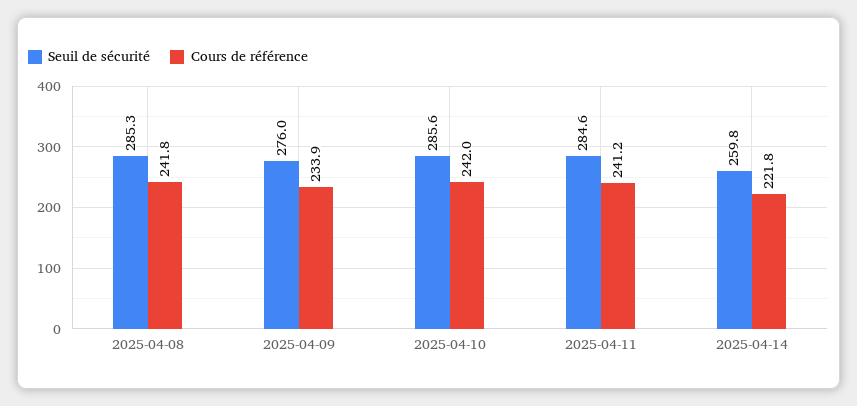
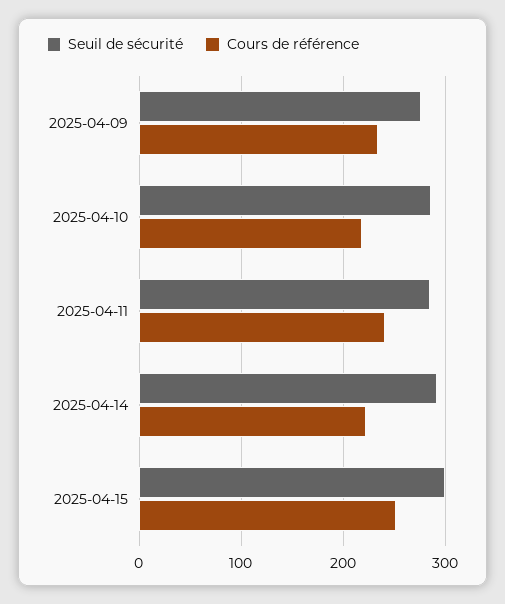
Seuil de sécurité, 2025-04-08: 285.3 -> none
Cours de référence, 2025-04-08: 241.8 -> none
Cours de référence, 2025-04-10: 242 -> 220
Seuil de sécurité, 2025-04-14: 259.8 -> 290
Seuil de sécurité, 2025-04-15: none -> 300
Cours de référence, 2025-04-15: none -> 250

